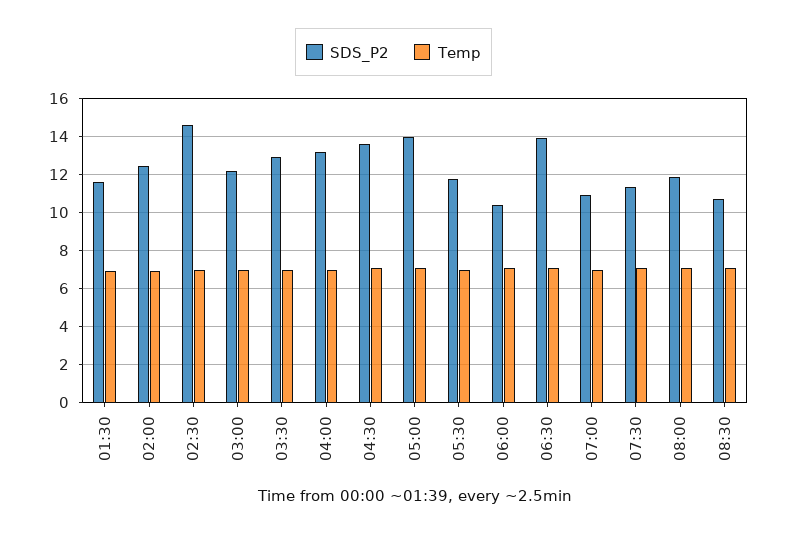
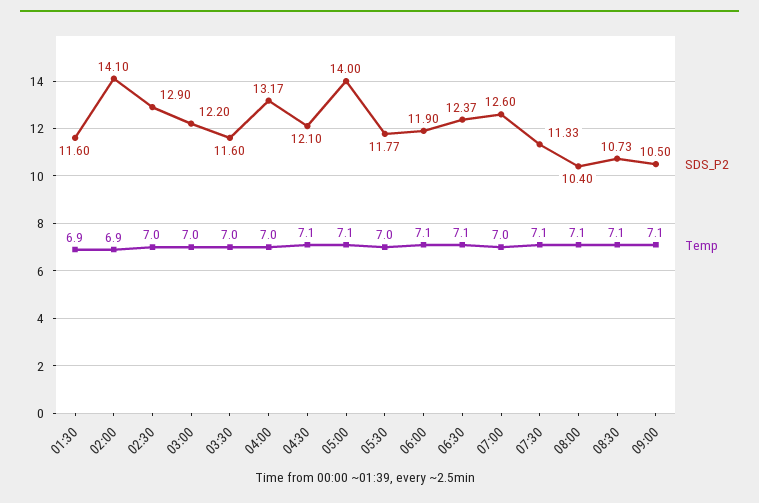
SDS_P2, 02:00: 12.5 -> 14.1
SDS_P2, 02:30: 14.5 -> 12.9
SDS_P2, 03:30: 13 -> 11.6
SDS_P2, 04:30: 13.5 -> 12.1
SDS_P2, 06:00: 10.5 -> 11.9
SDS_P2, 06:30: 14 -> 12.37
SDS_P2, 07:00: 11 -> 12.6
SDS_P2, 08:00: 12 -> 10.4
SDS_P2, 09:00: none -> 10.5
Temp, 09:00: none -> 7.1

